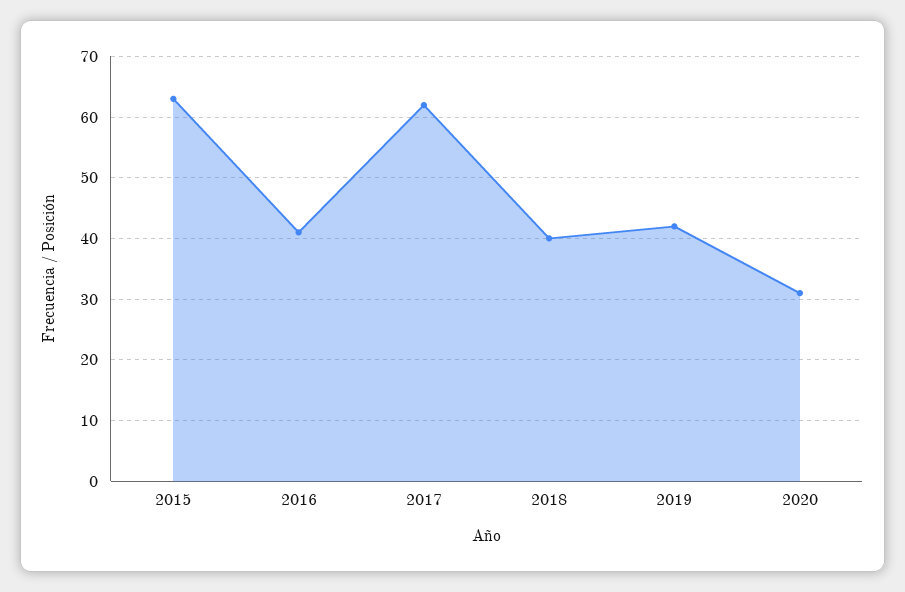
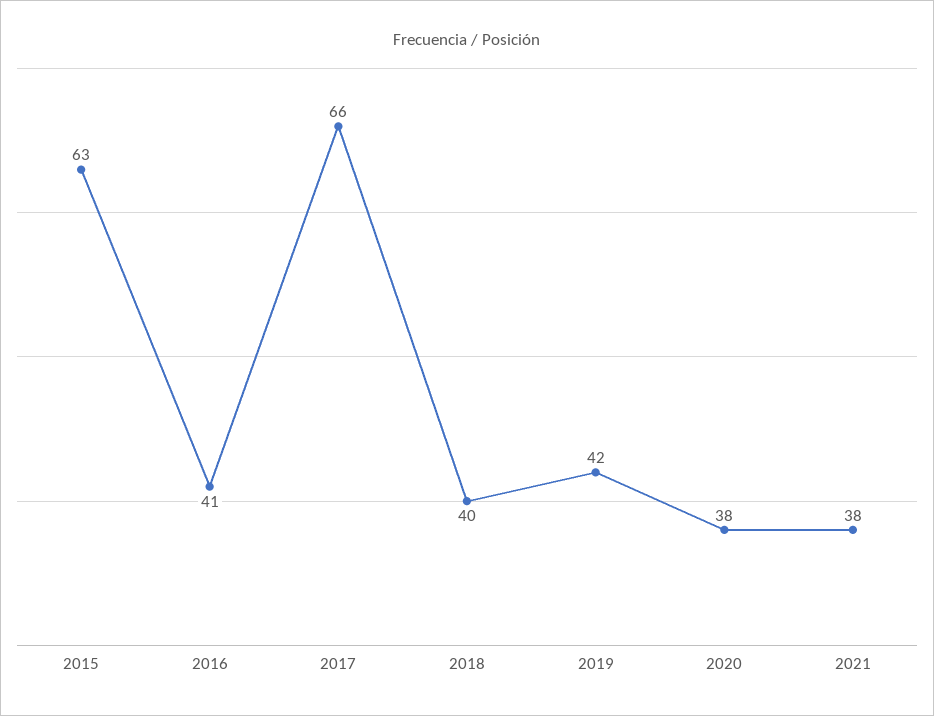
2017: 62 -> 66
2020: 31 -> 38
2021: none -> 38

